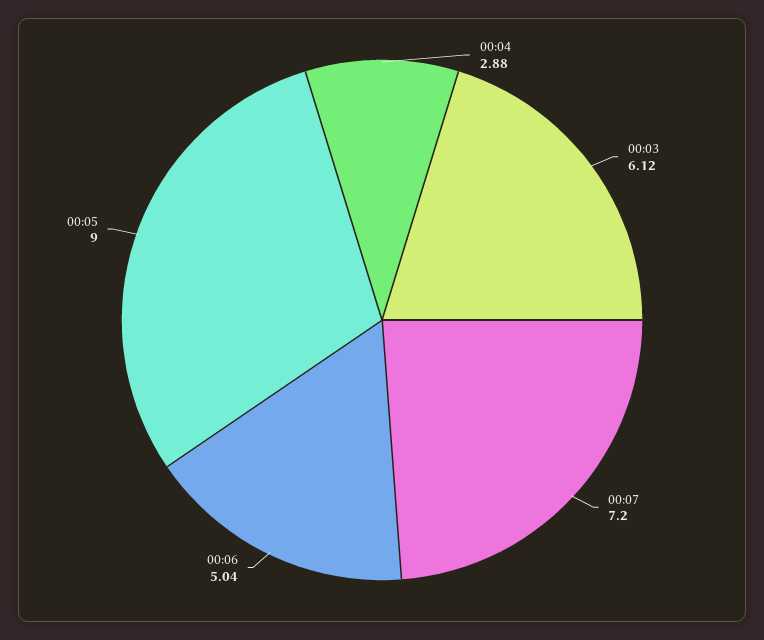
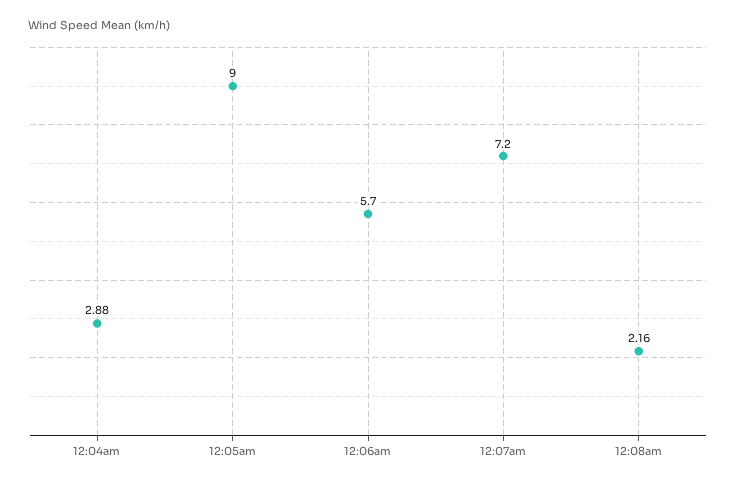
00:03: 6.12 -> none
00:06: 5.04 -> 5.7
12:08am: none -> 2.16

